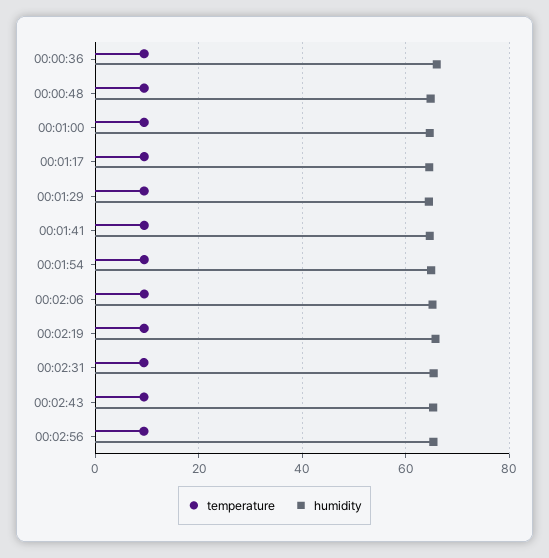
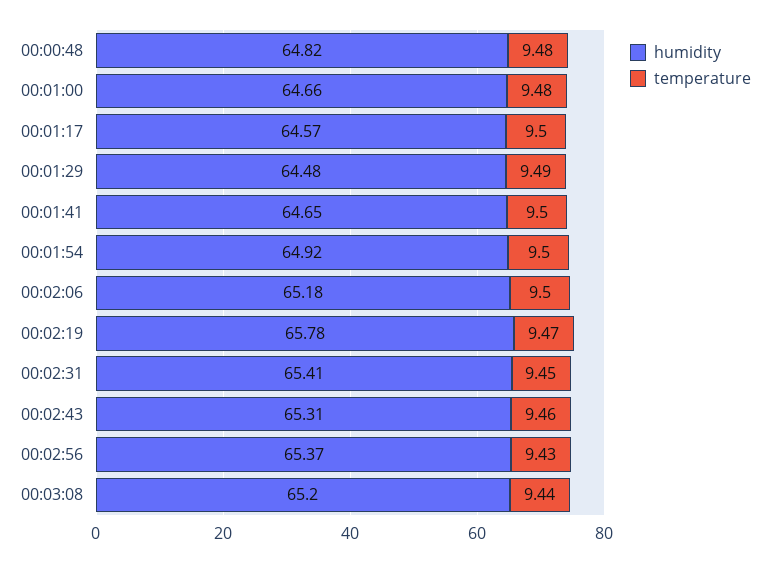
temperature, 00:00:36: 10 -> none
humidity, 00:00:36: 66 -> none
humidity, 00:03:08: none -> 65.2
temperature, 00:03:08: none -> 9.44

